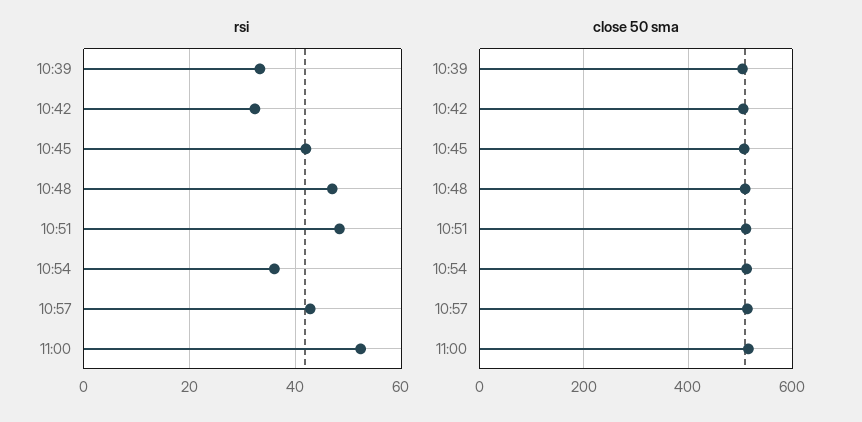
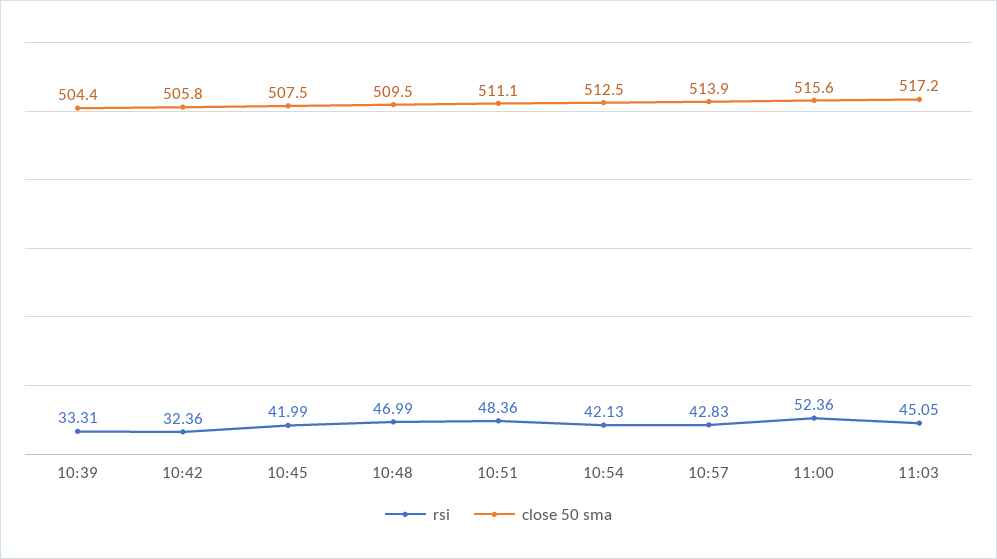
rsi, 10:54: 36 -> 42.13
rsi, 11:03: none -> 45.05
close 50 sma, 11:03: none -> 517.2

